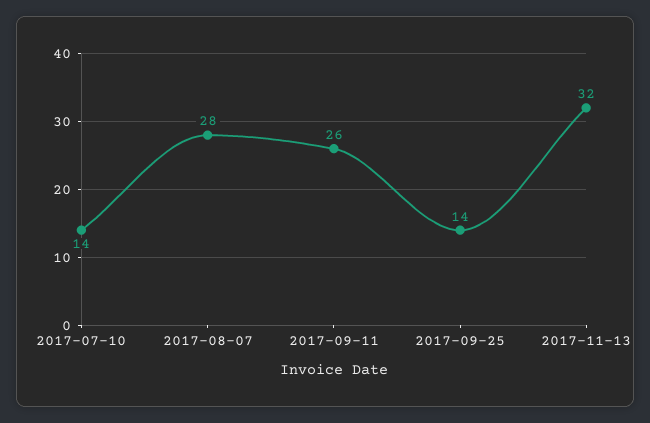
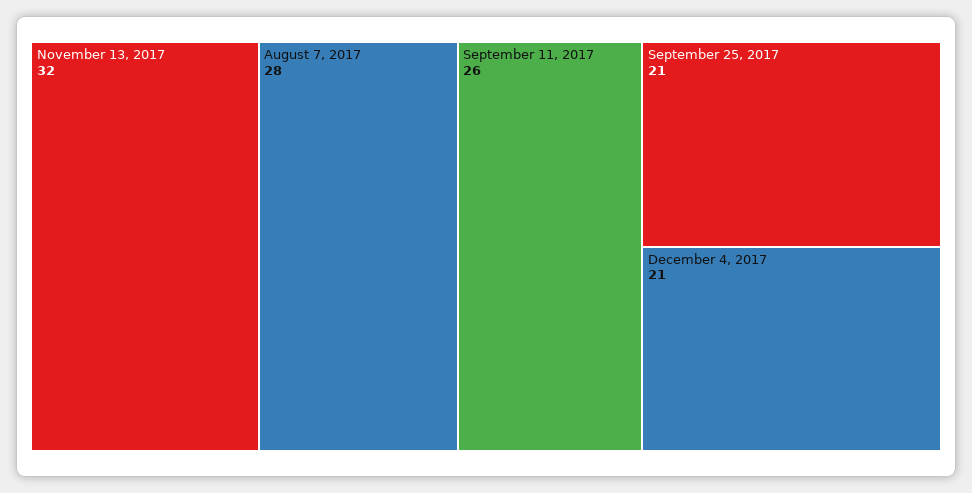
2017-07-10: 14 -> none
2017-09-25: 14 -> 21
December 4, 2017: none -> 21

